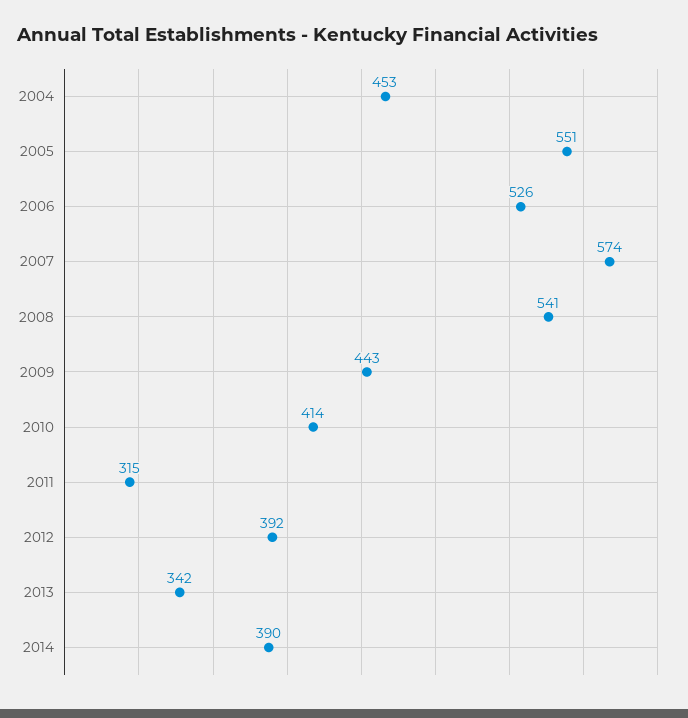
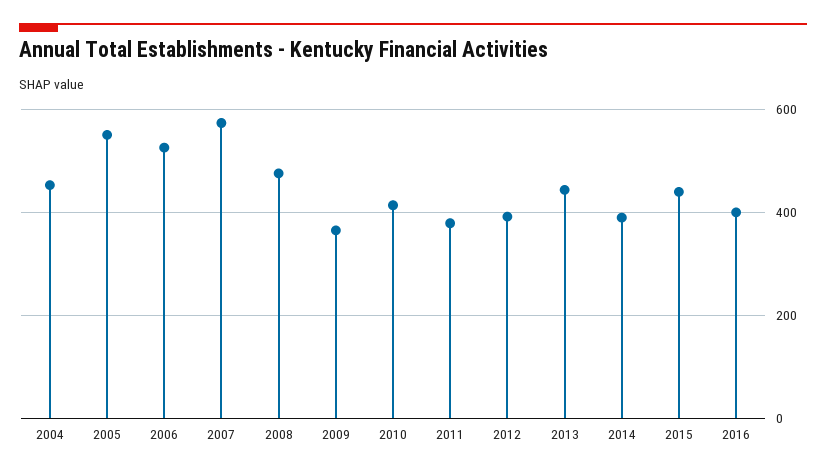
2008: 541 -> 480
2009: 443 -> 360
2011: 315 -> 380
2013: 342 -> 440
2015: none -> 440
2016: none -> 400

